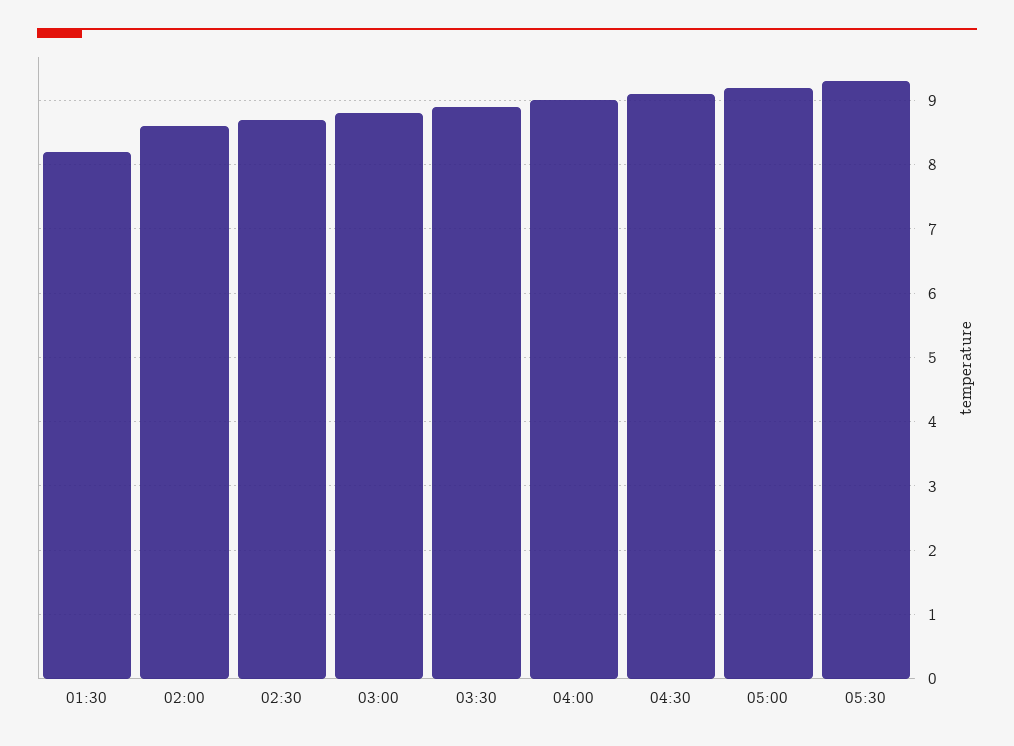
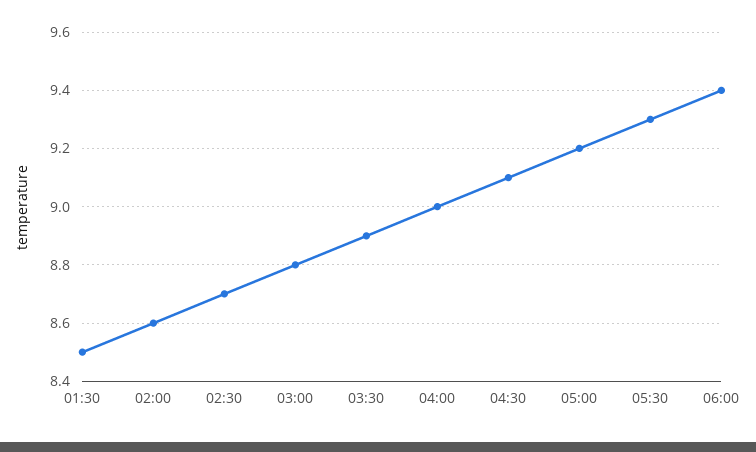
01:30: 8.2 -> 8.5
06:00: none -> 9.4

